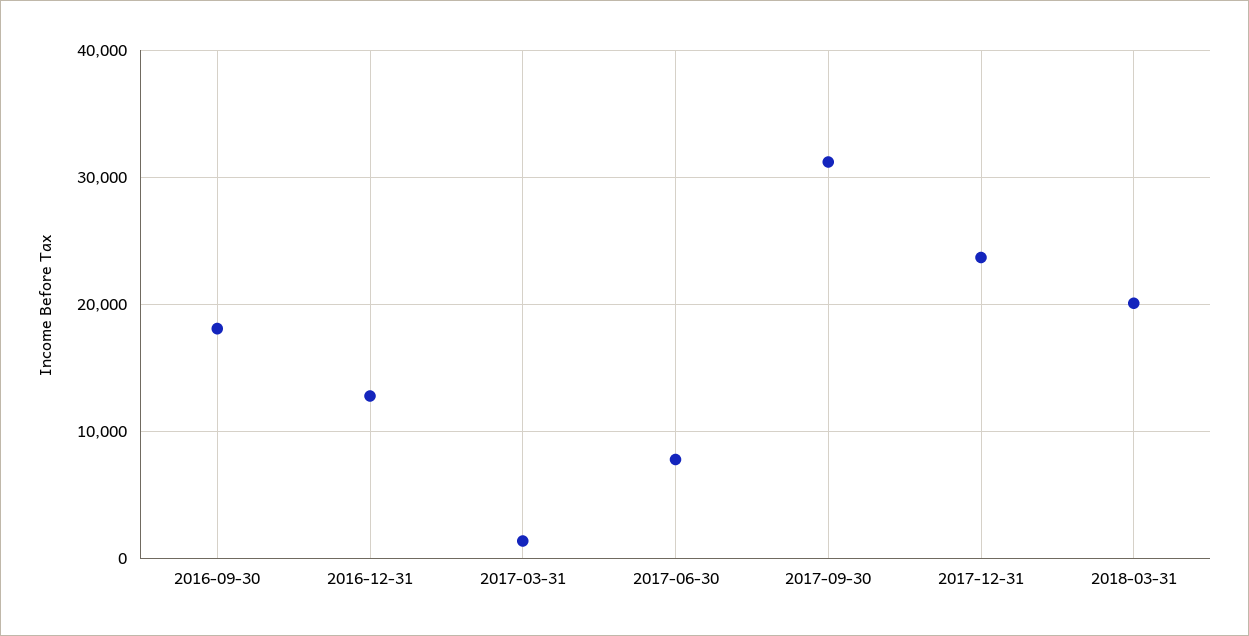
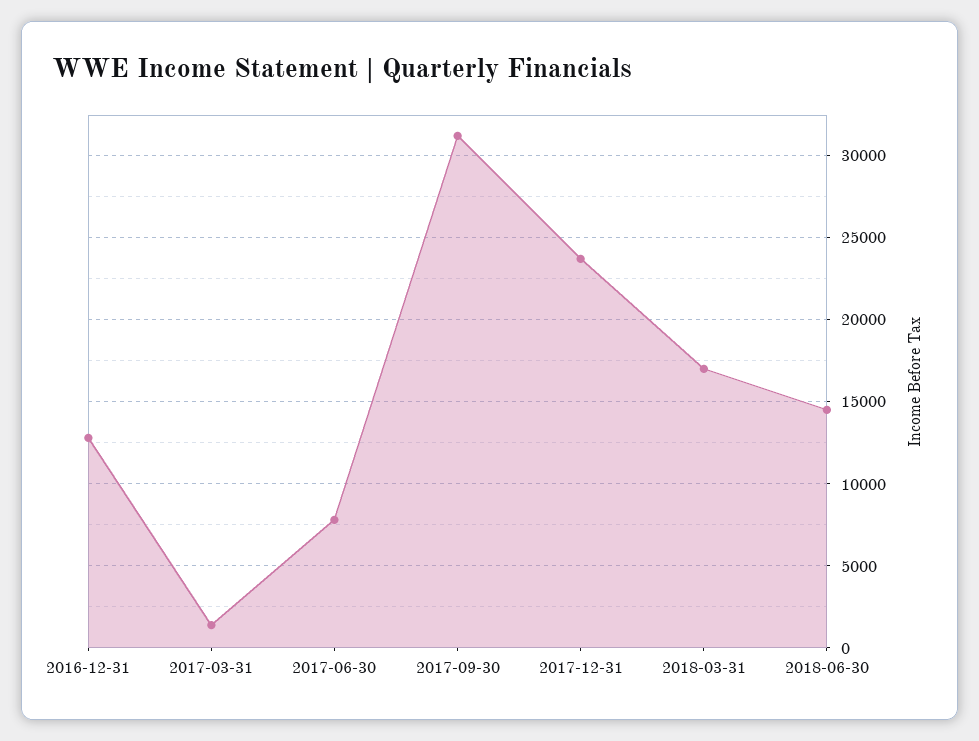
2016-09-30: 18000 -> none
2018-03-31: 20000 -> 17000
2018-06-30: none -> 14500

